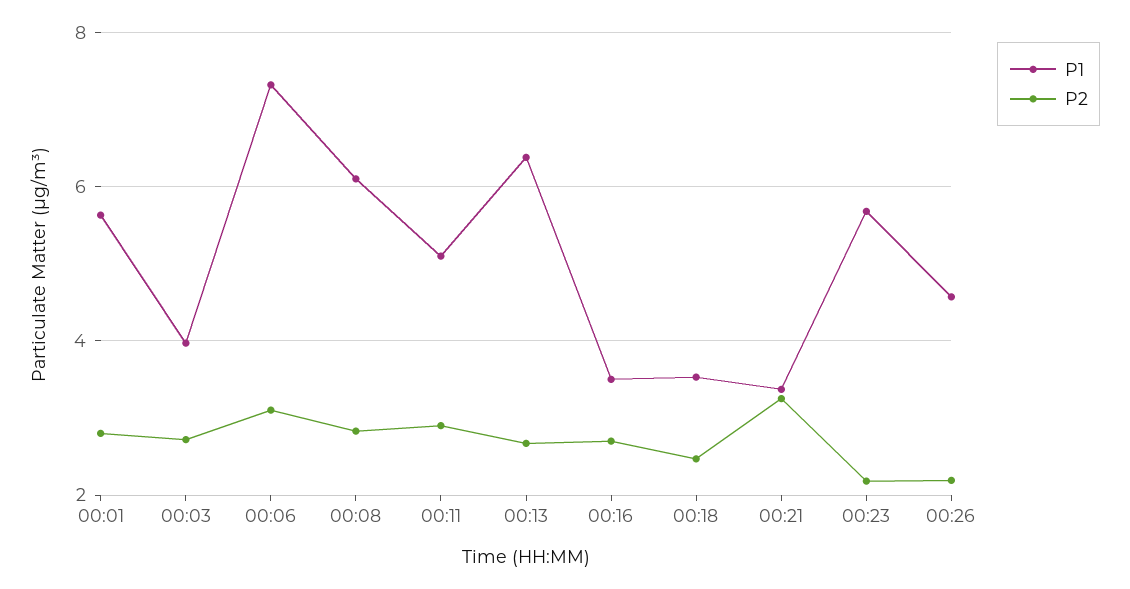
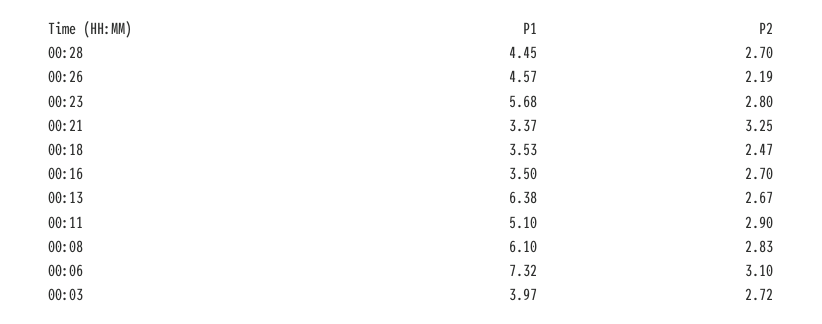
P1, 00:01: 5.6 -> none
P2, 00:01: 2.8 -> none
P2, 00:23: 2.2 -> 2.8
P1, 00:28: none -> 4.45
P2, 00:28: none -> 2.7

